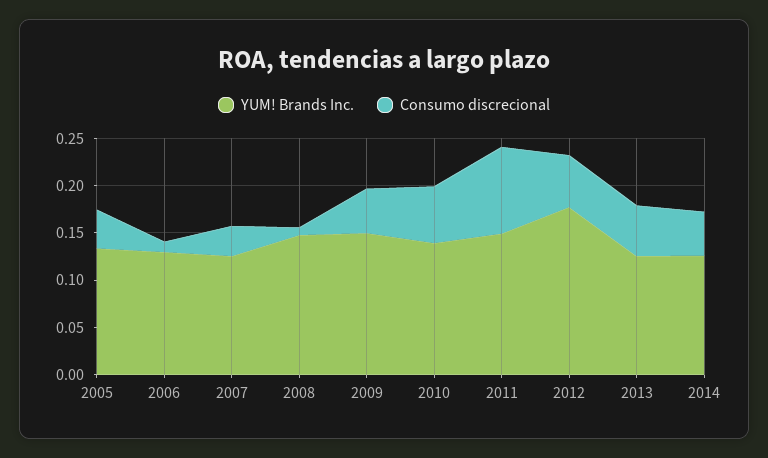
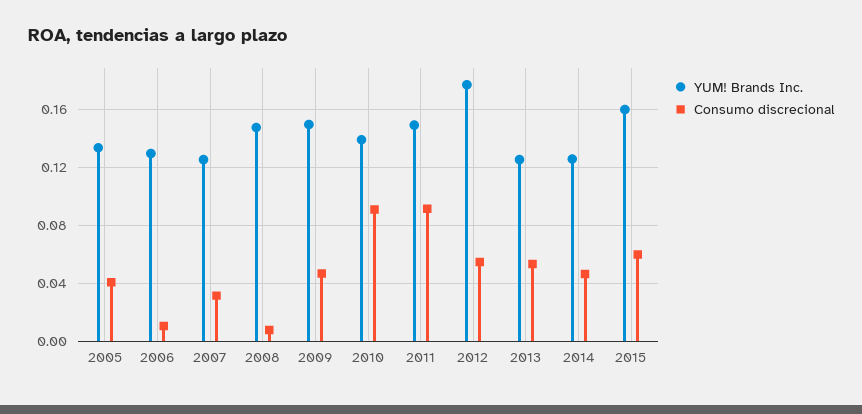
Consumo discrecional, 2010: 0.06 -> 0.09
YUM! Brands Inc., 2015: none -> 0.16
Consumo discrecional, 2015: none -> 0.06

